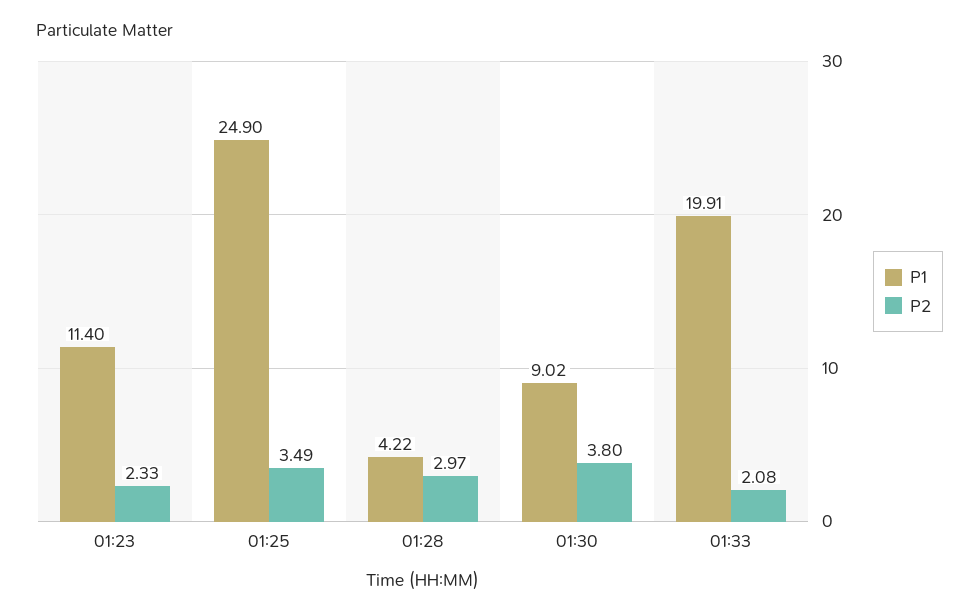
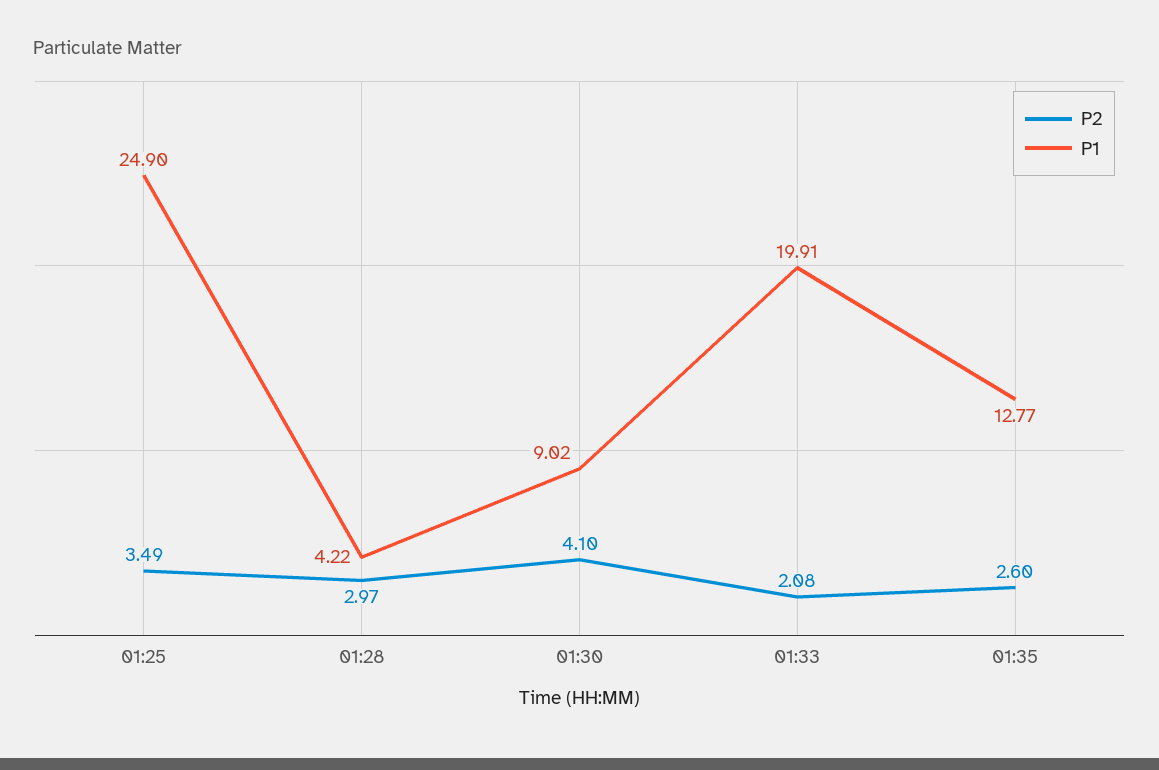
P1, 01:23: 11.4 -> none
P2, 01:23: 2.33 -> none
P2, 01:30: 3.8 -> 4.1
P2, 01:35: none -> 2.6
P1, 01:35: none -> 12.77

